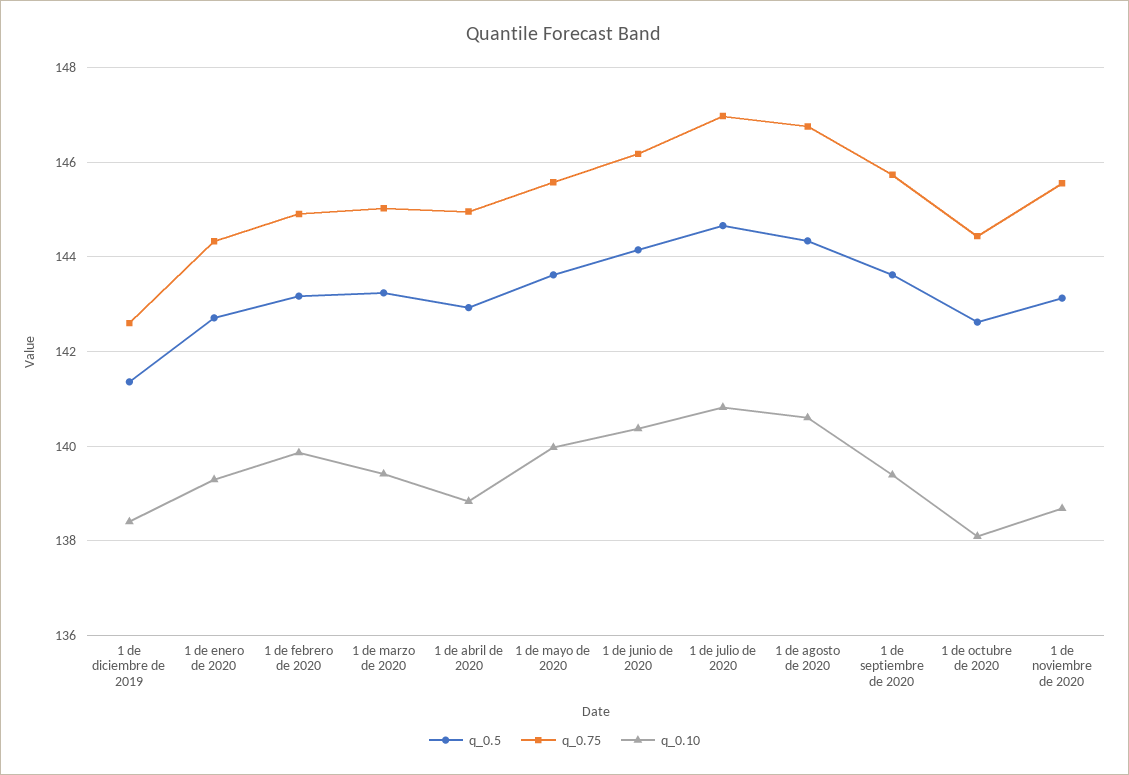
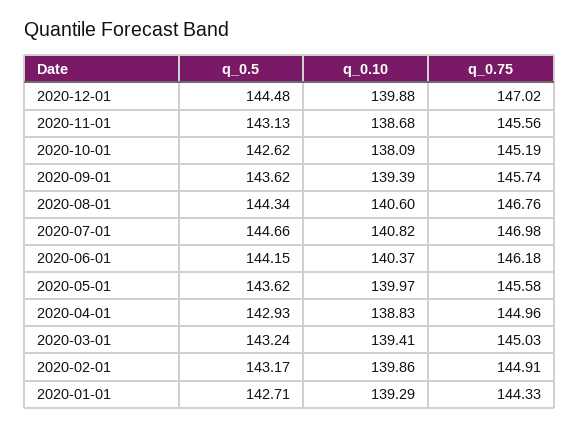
q_0.5, 1 de diciembre de 2019: 141.4 -> none
q_0.75, 1 de diciembre de 2019: 142.6 -> none
q_0.10, 1 de diciembre de 2019: 138.4 -> none
q_0.75, 1 de octubre de 2020: 144.4 -> 145.19
q_0.5, 2020-12-01: none -> 144.48
q_0.10, 2020-12-01: none -> 139.88
q_0.75, 2020-12-01: none -> 147.02

